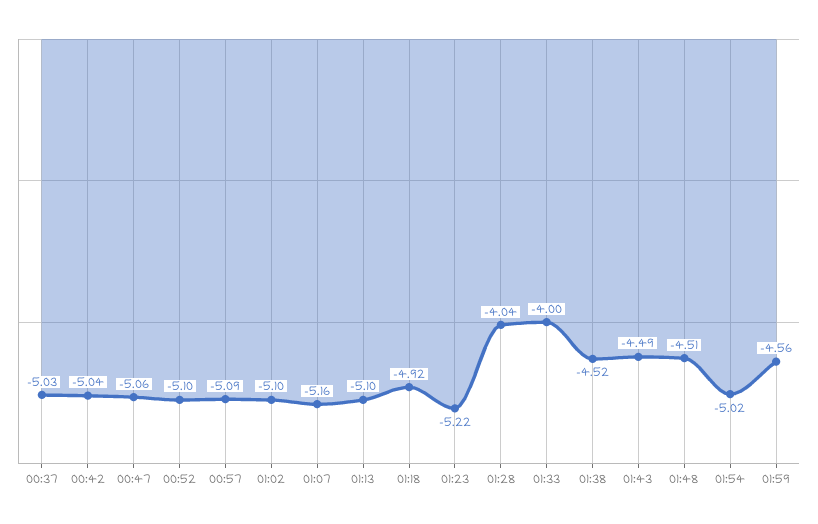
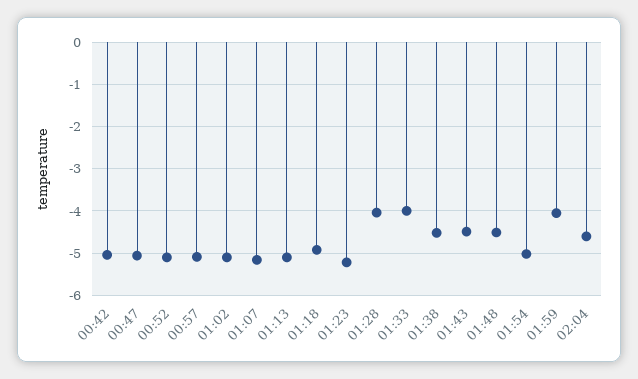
00:37: -5.03 -> none
01:59: -4.56 -> -4
02:04: none -> -4.6

